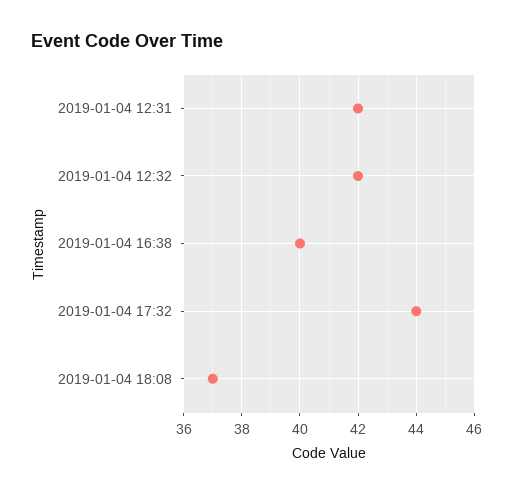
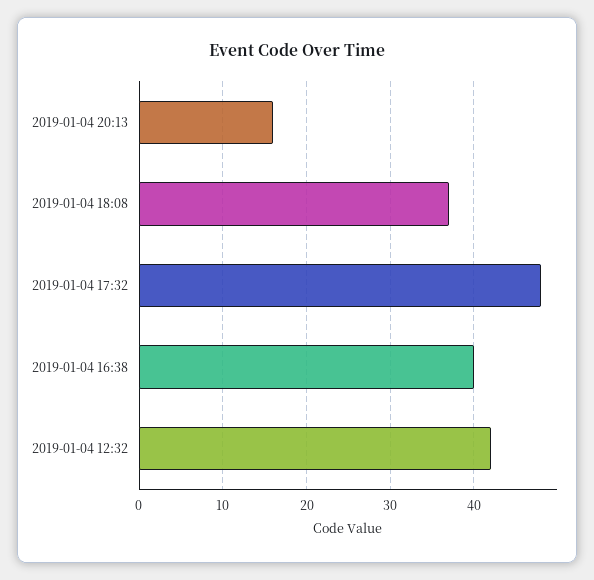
2019-01-04 12:31: 42 -> none
2019-01-04 17:32: 44 -> 48
2019-01-04 20:13: none -> 16

